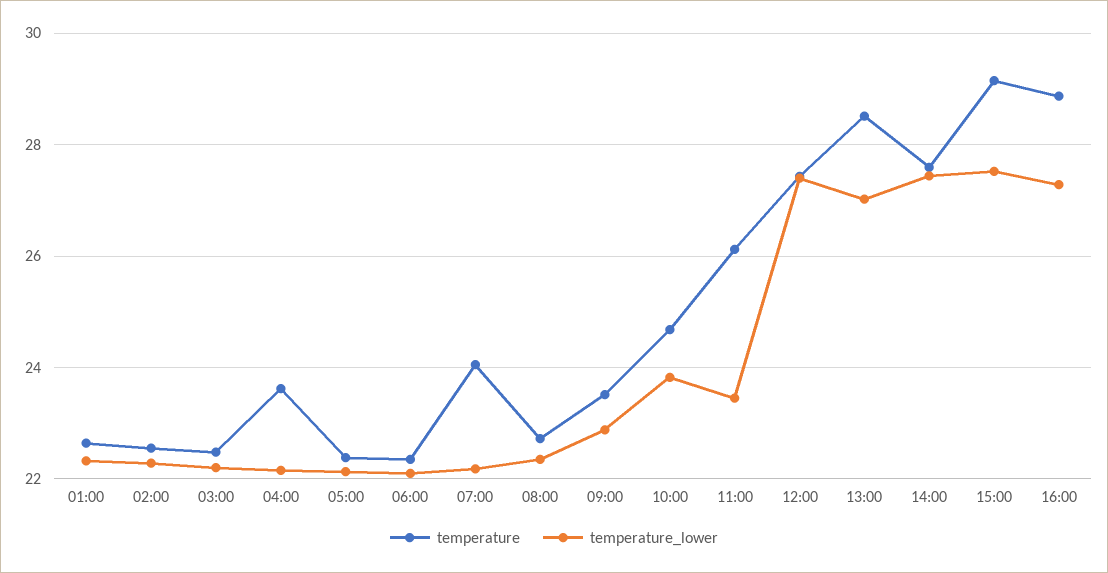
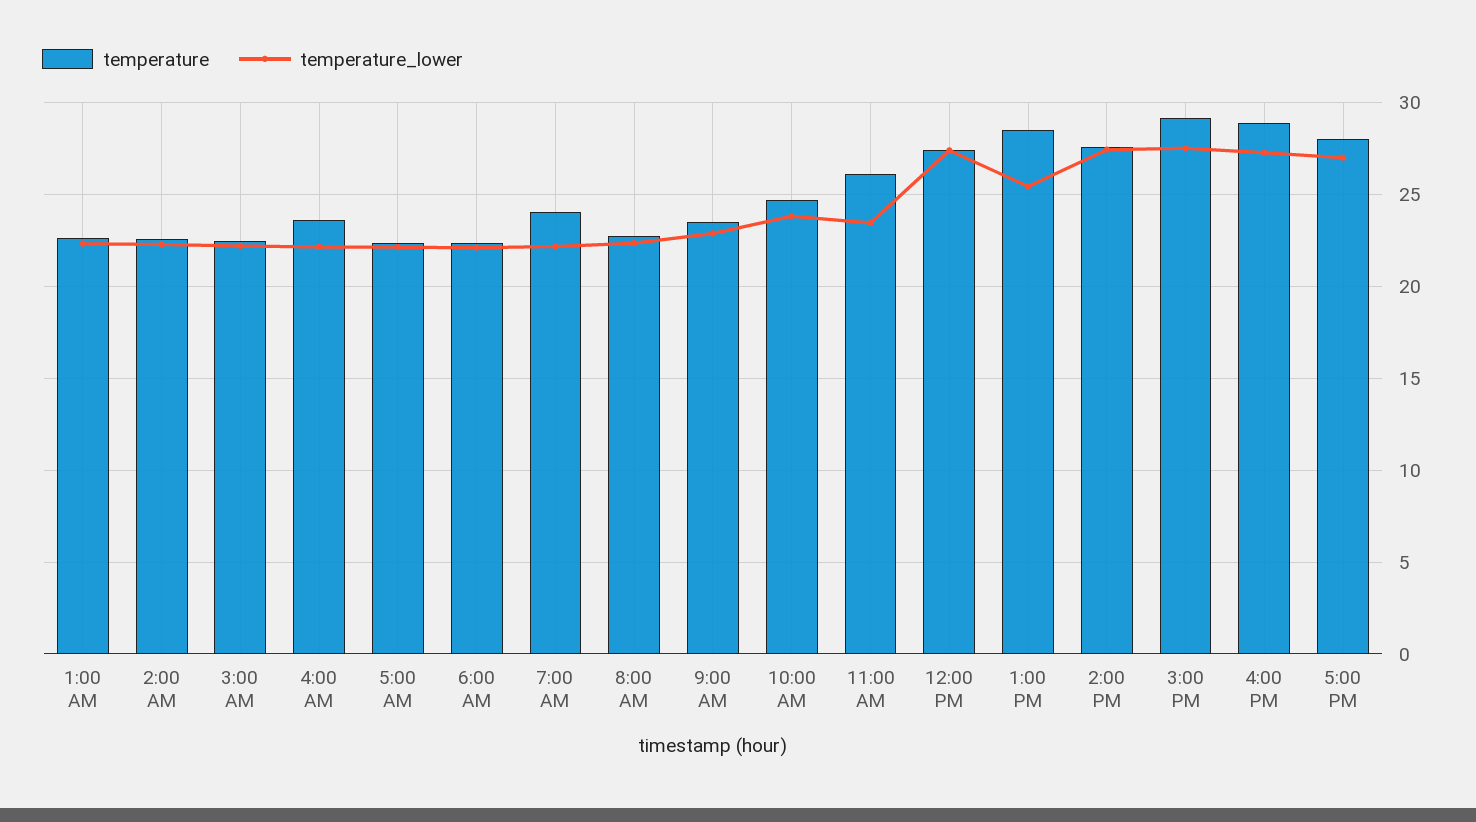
temperature_lower, 13:00: 27 -> 25.5
temperature, 5:00 PM: none -> 28
temperature_lower, 5:00 PM: none -> 27

